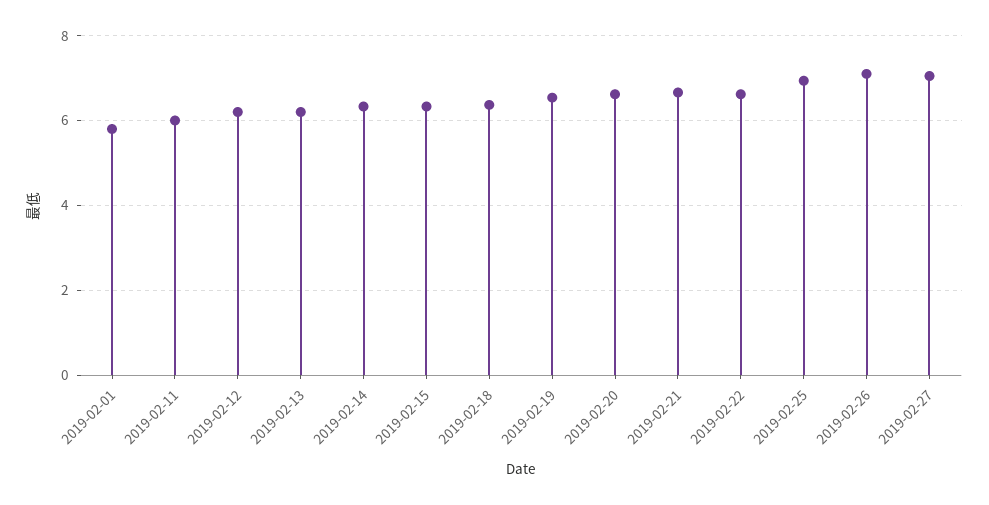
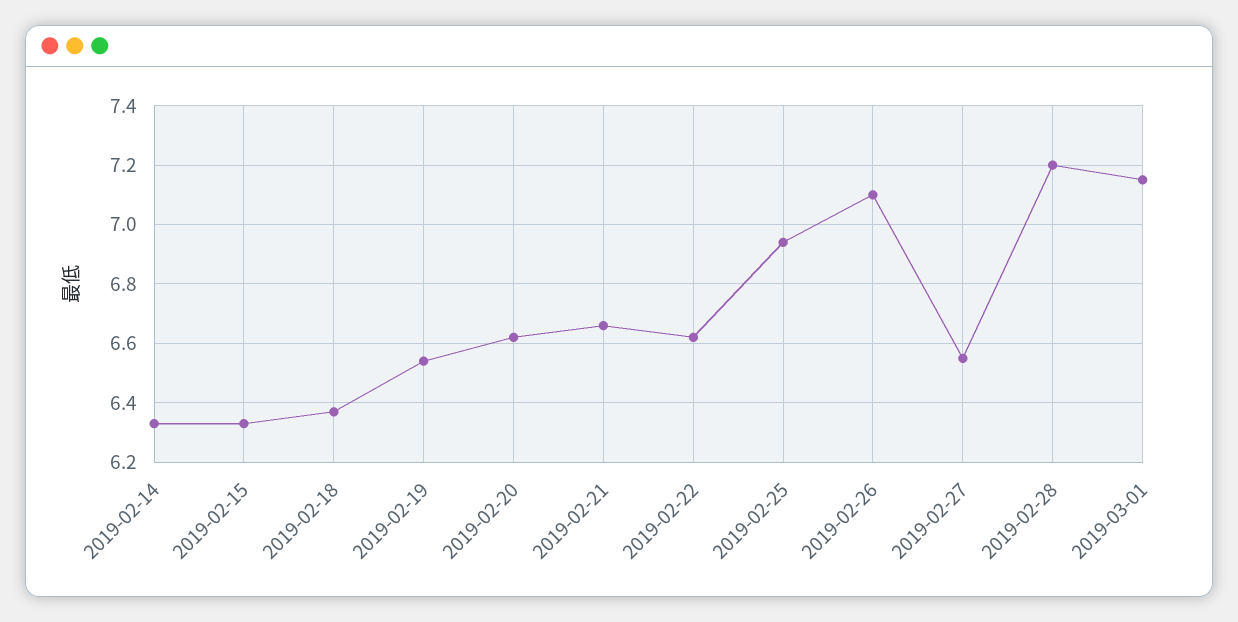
2019-02-01: 5.8 -> none
2019-02-11: 6 -> none
2019-02-12: 6.2 -> none
2019-02-13: 6.2 -> none
2019-02-27: 7 -> 6.55
2019-02-28: none -> 7.2
2019-03-01: none -> 7.15

